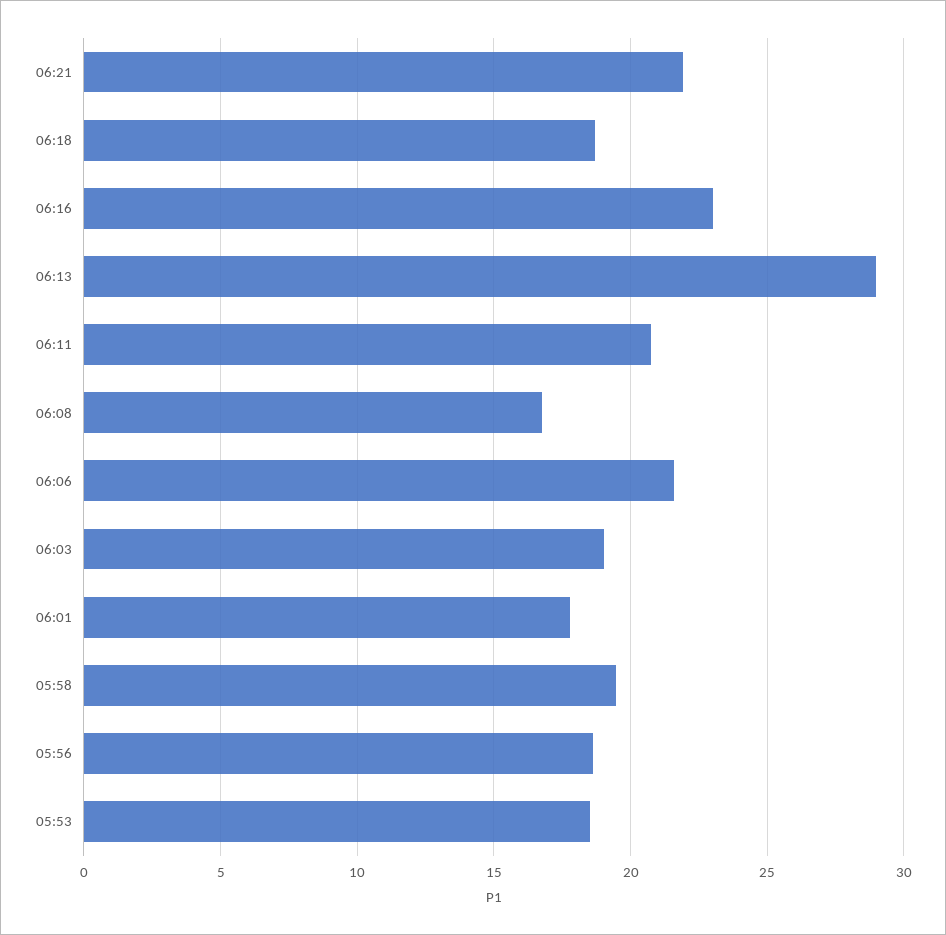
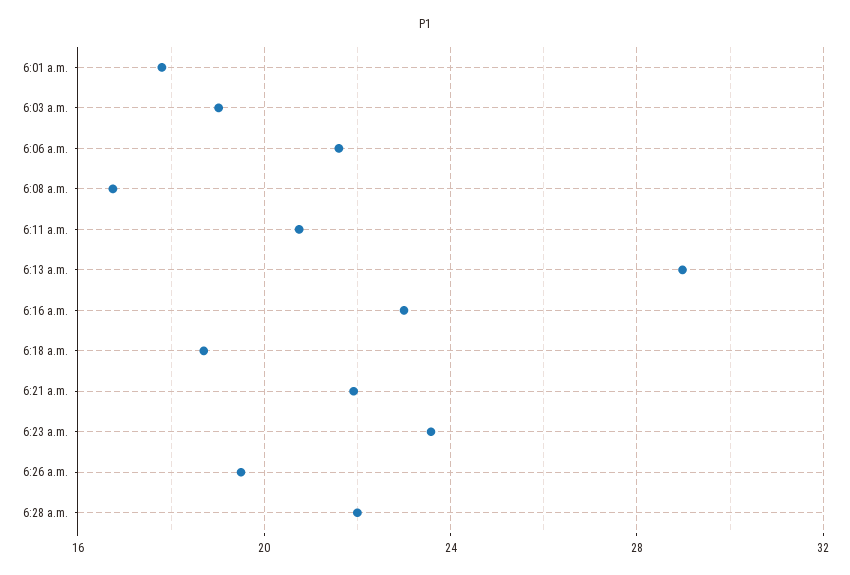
05:58: 19.5 -> none
05:56: 18.5 -> none
05:53: 18.5 -> none
6:23 a.m.: none -> 23.5
6:26 a.m.: none -> 19.5
6:28 a.m.: none -> 22

